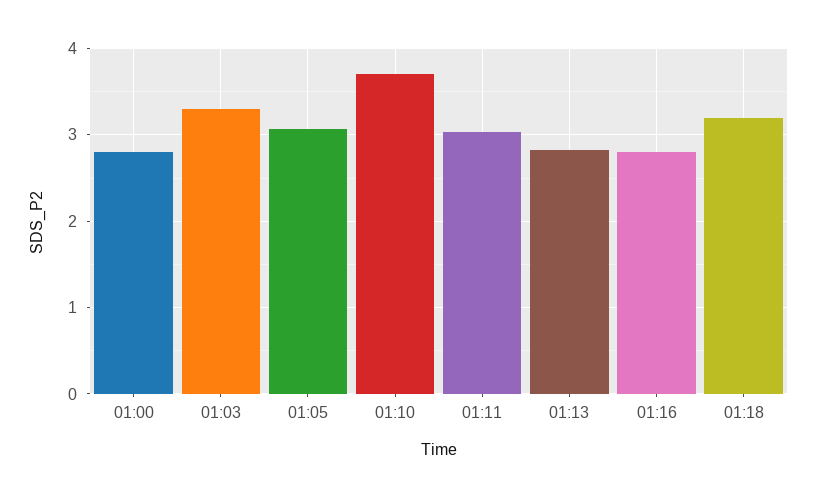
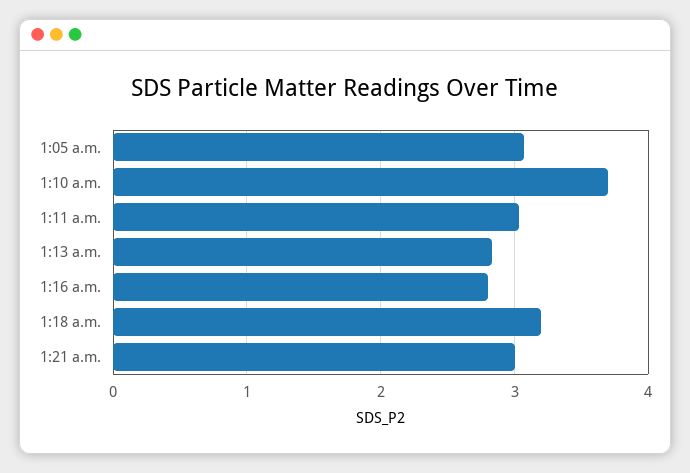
01:00: 2.8 -> none
01:03: 3.3 -> none
1:21 a.m.: none -> 3

